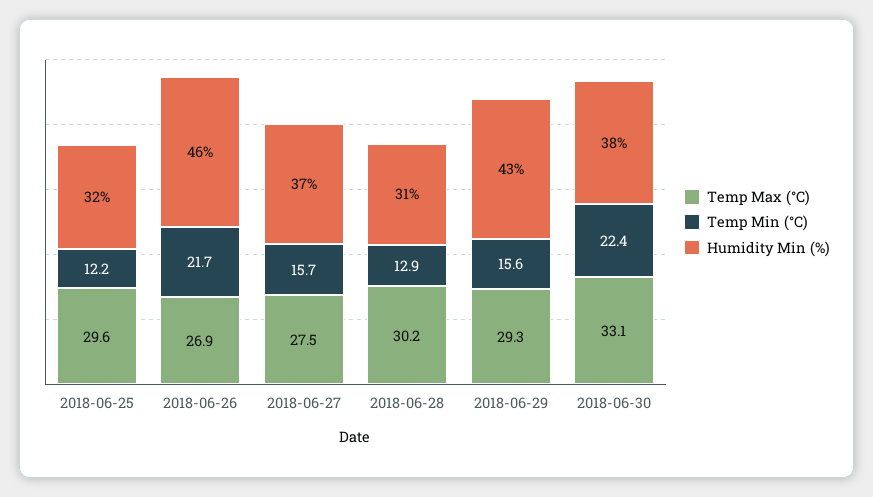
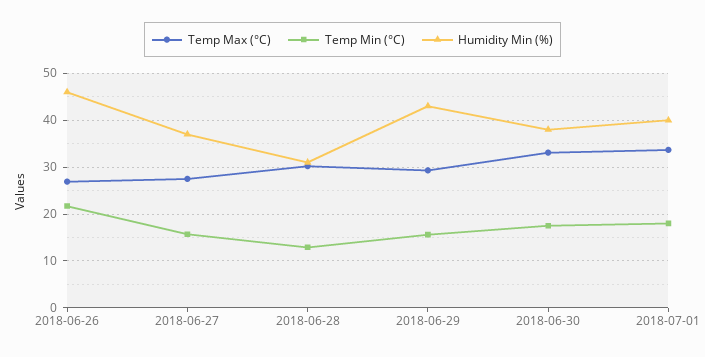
Temp Max (°C), 2018-06-25: 29.6 -> none
Temp Min (°C), 2018-06-25: 12.2 -> none
Humidity Min (%), 2018-06-25: 32 -> none
Temp Min (°C), 2018-06-30: 22.4 -> 18
Temp Max (°C), 2018-07-01: none -> 34
Temp Min (°C), 2018-07-01: none -> 18
Humidity Min (%), 2018-07-01: none -> 40

